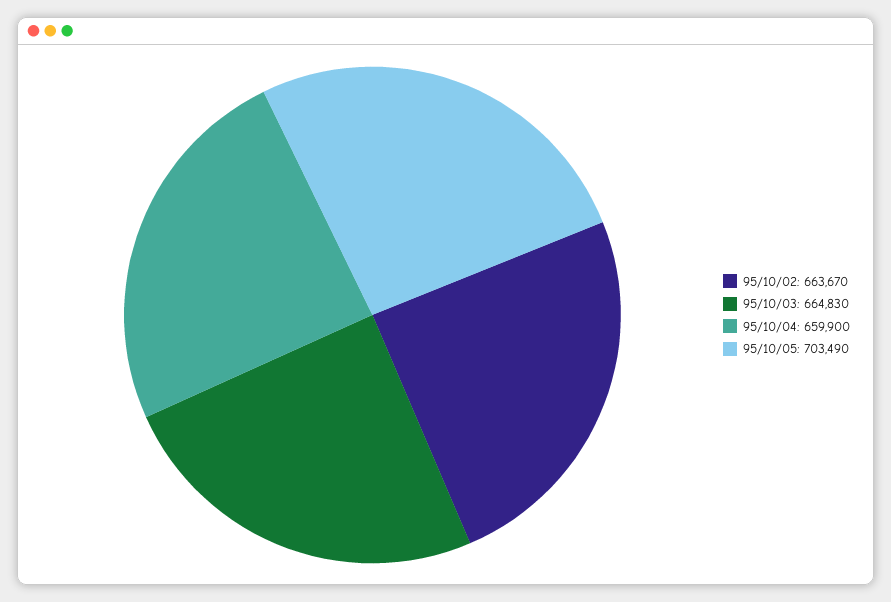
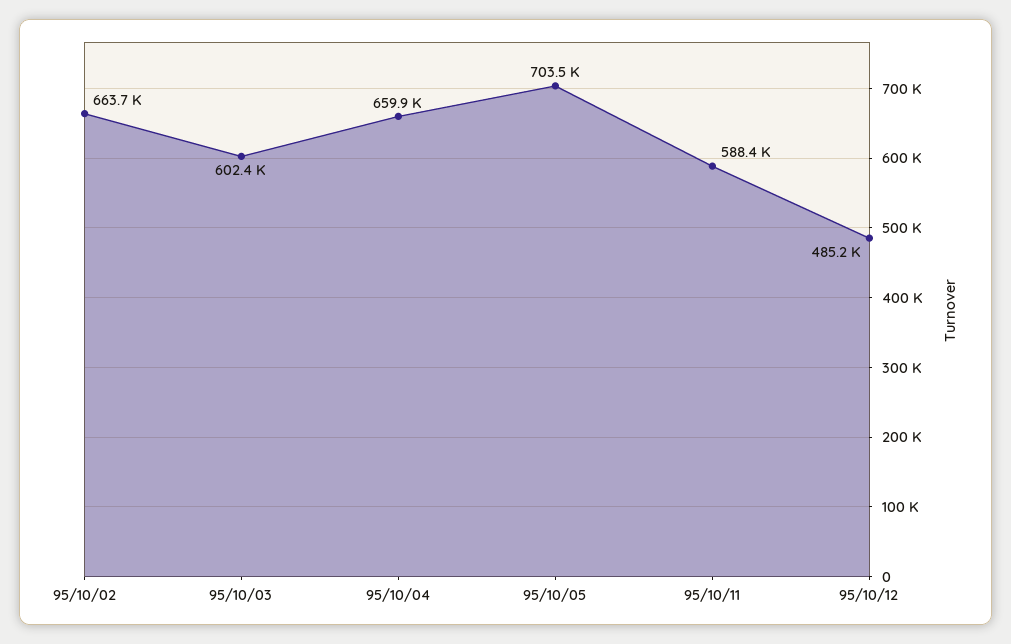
95/10/03: 664830 -> 602400
95/10/11: none -> 588400
95/10/12: none -> 485200

